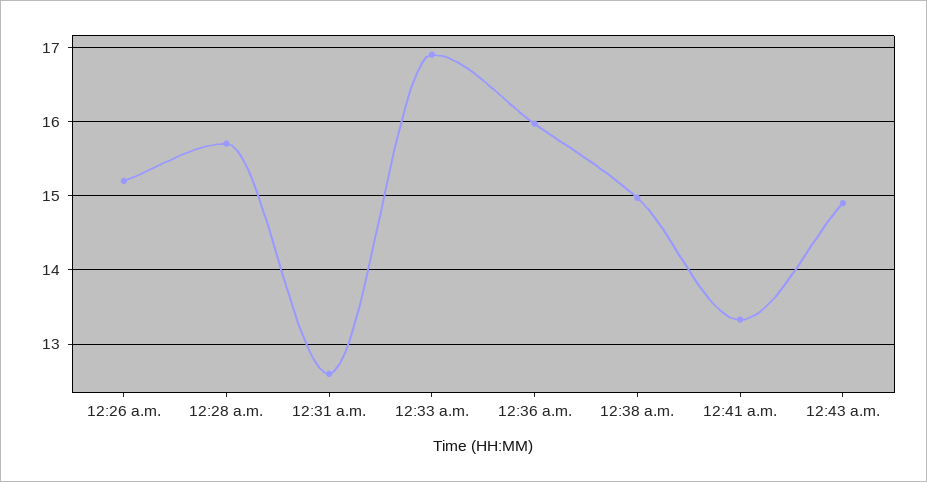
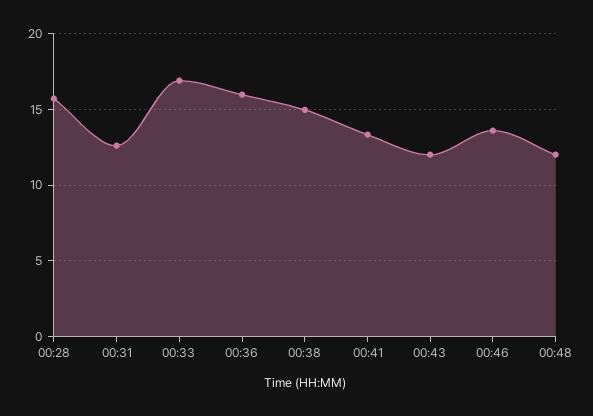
12:26 a.m.: 15.2 -> none
12:43 a.m.: 14.9 -> 12
00:46: none -> 13.5
00:48: none -> 12

